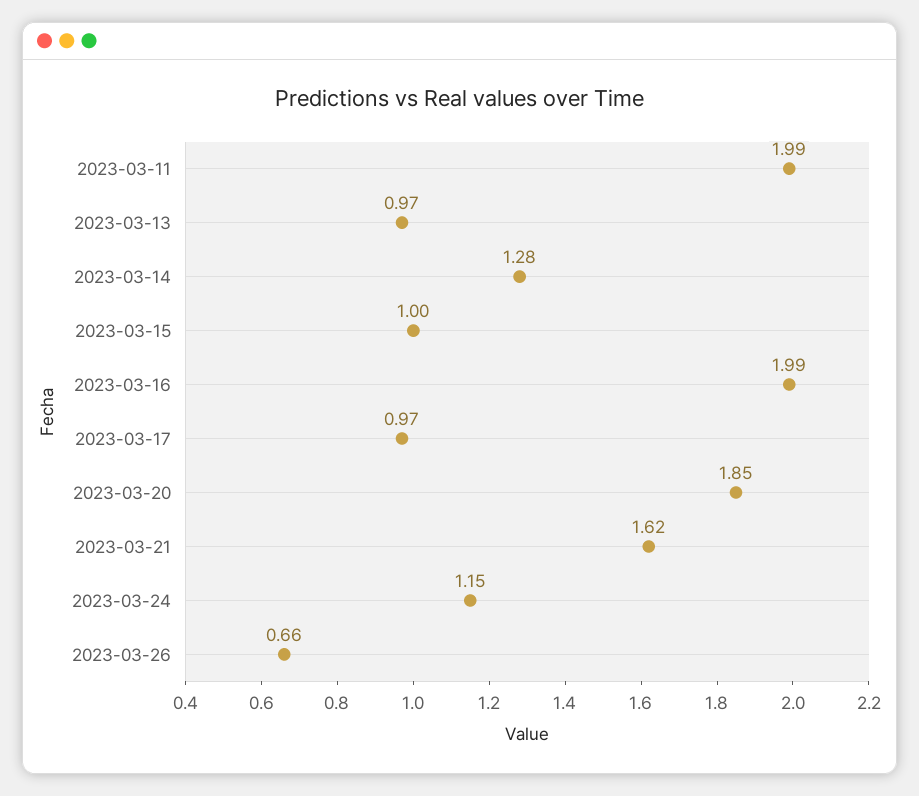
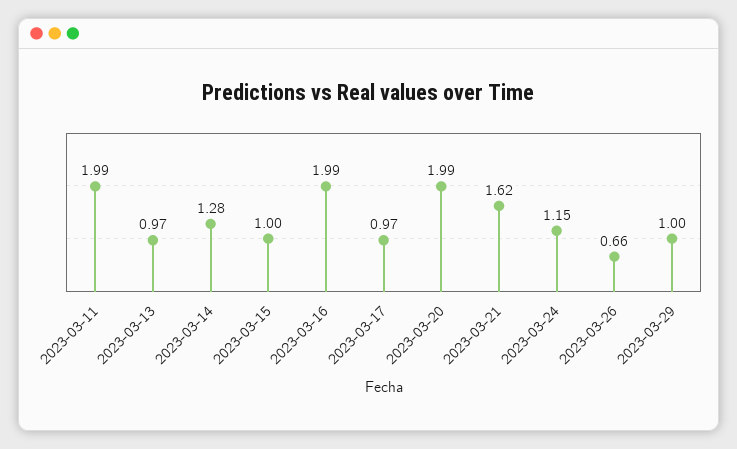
2023-03-20: 1.85 -> 1.99
2023-03-29: none -> 1

